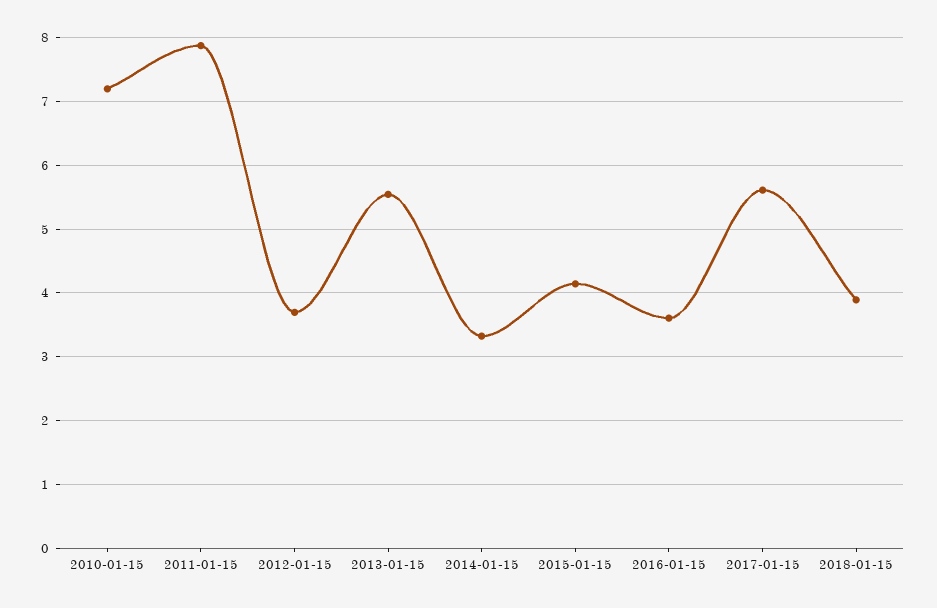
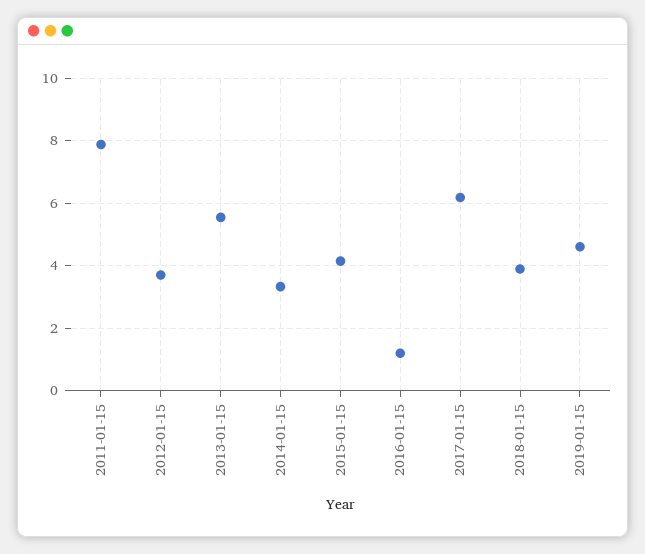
2010-01-15: 7.2 -> none
2016-01-15: 3.6 -> 1.2
2017-01-15: 5.6 -> 6.2
2019-01-15: none -> 4.6

